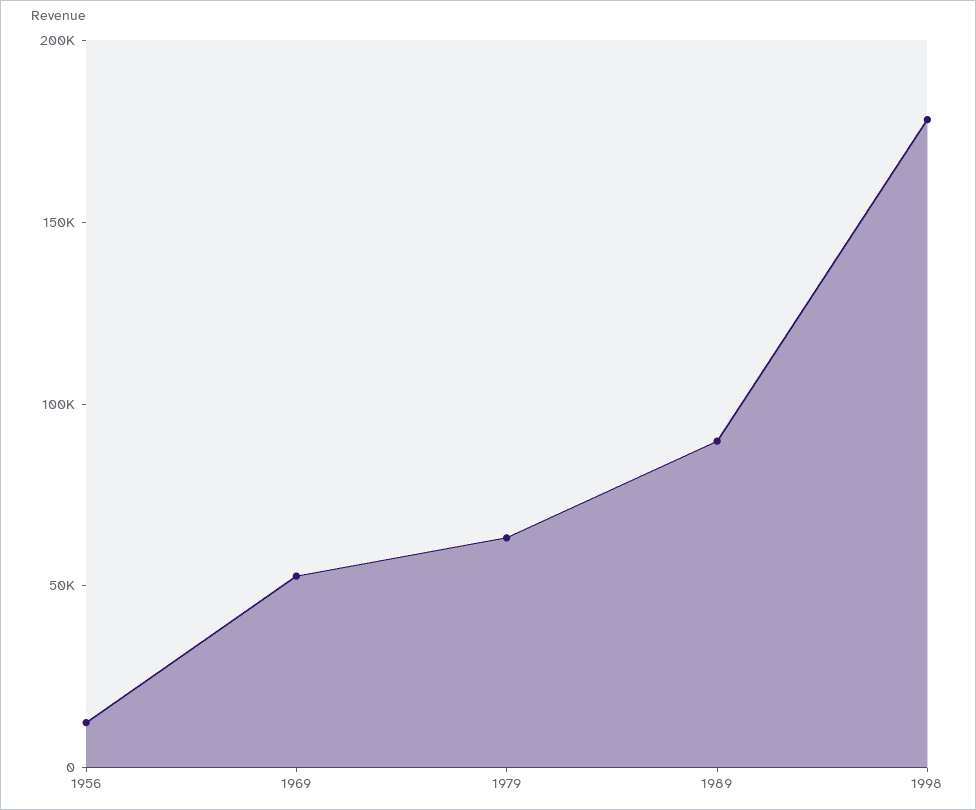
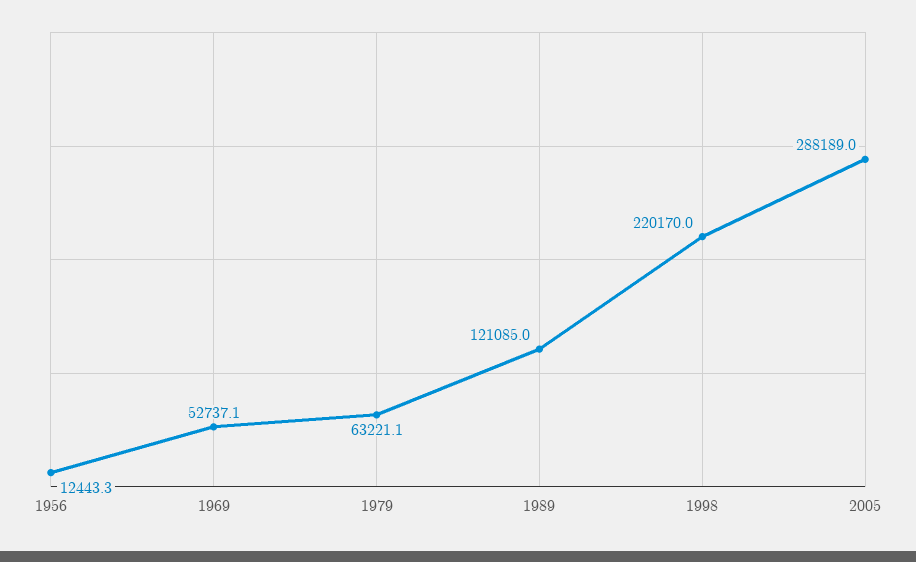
1989: 90000 -> 121085
1998: 180000 -> 220170
2005: none -> 288189

